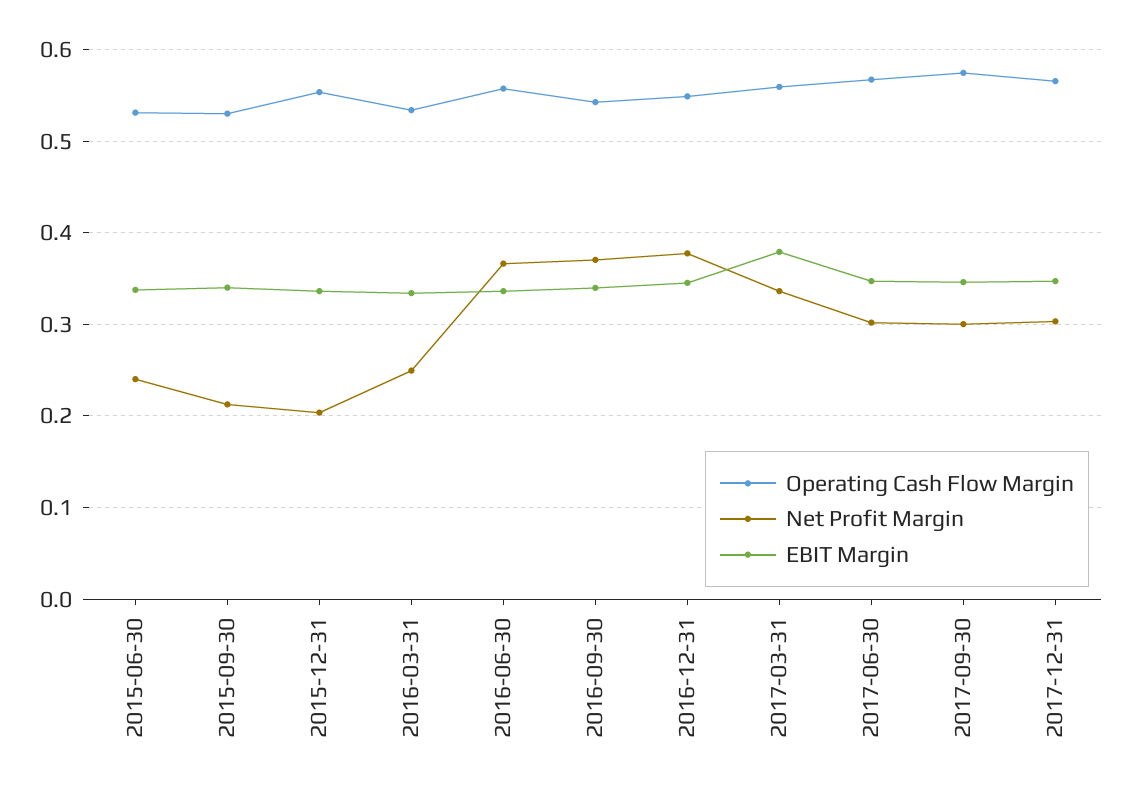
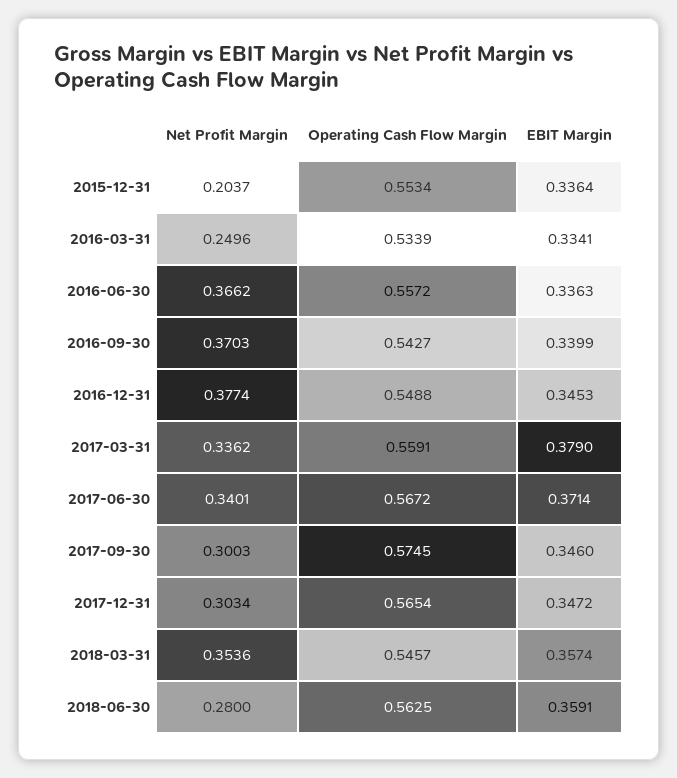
Operating Cash Flow Margin, 2015-06-30: 0.53 -> none
Net Profit Margin, 2015-06-30: 0.24 -> none
EBIT Margin, 2015-06-30: 0.34 -> none
Operating Cash Flow Margin, 2015-09-30: 0.53 -> none
Net Profit Margin, 2015-09-30: 0.21 -> none
EBIT Margin, 2015-09-30: 0.34 -> none
Net Profit Margin, 2017-06-30: 0.3 -> 0.3401
EBIT Margin, 2017-06-30: 0.35 -> 0.3714
Net Profit Margin, 2018-03-31: none -> 0.3536
Operating Cash Flow Margin, 2018-03-31: none -> 0.5457
EBIT Margin, 2018-03-31: none -> 0.3574
Net Profit Margin, 2018-06-30: none -> 0.28
Operating Cash Flow Margin, 2018-06-30: none -> 0.5625
EBIT Margin, 2018-06-30: none -> 0.3591

